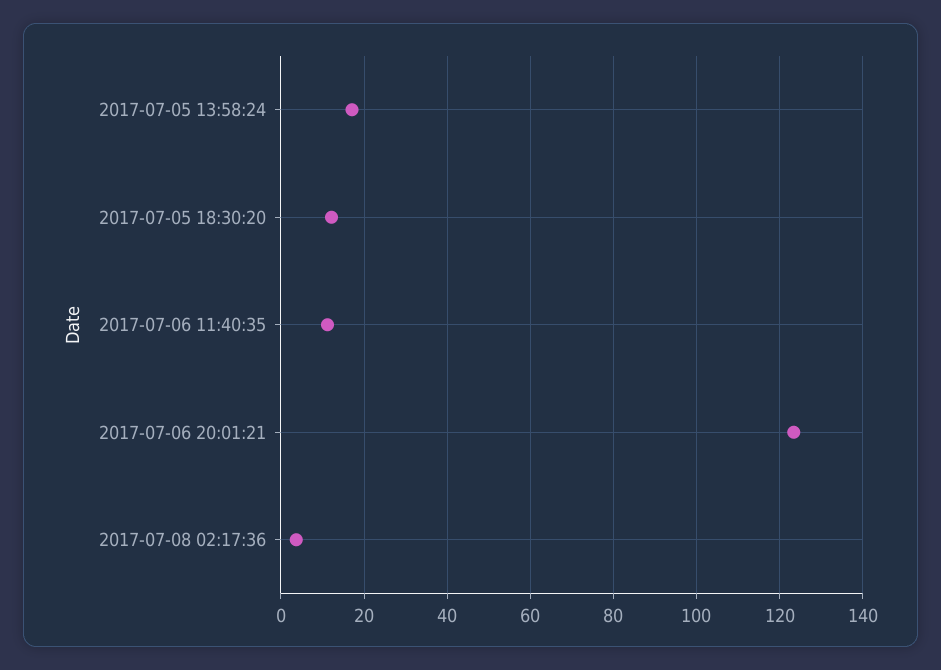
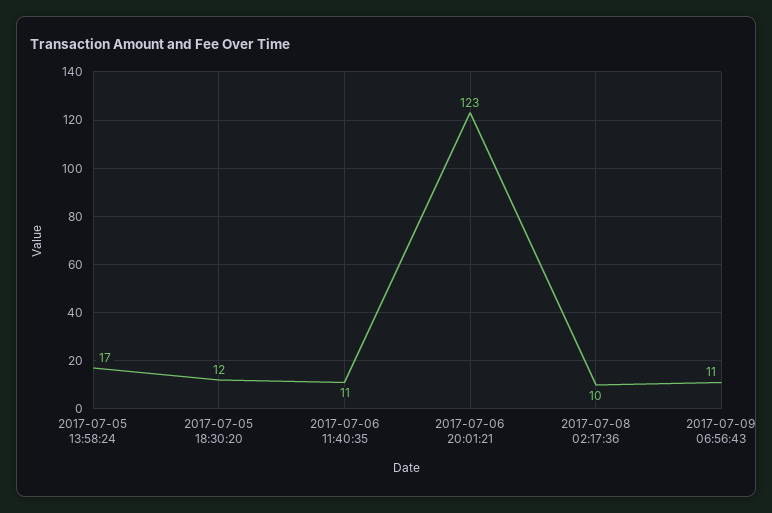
2017-07-08 02:17:36: 4 -> 10
2017-07-09 06:56:43: none -> 11

